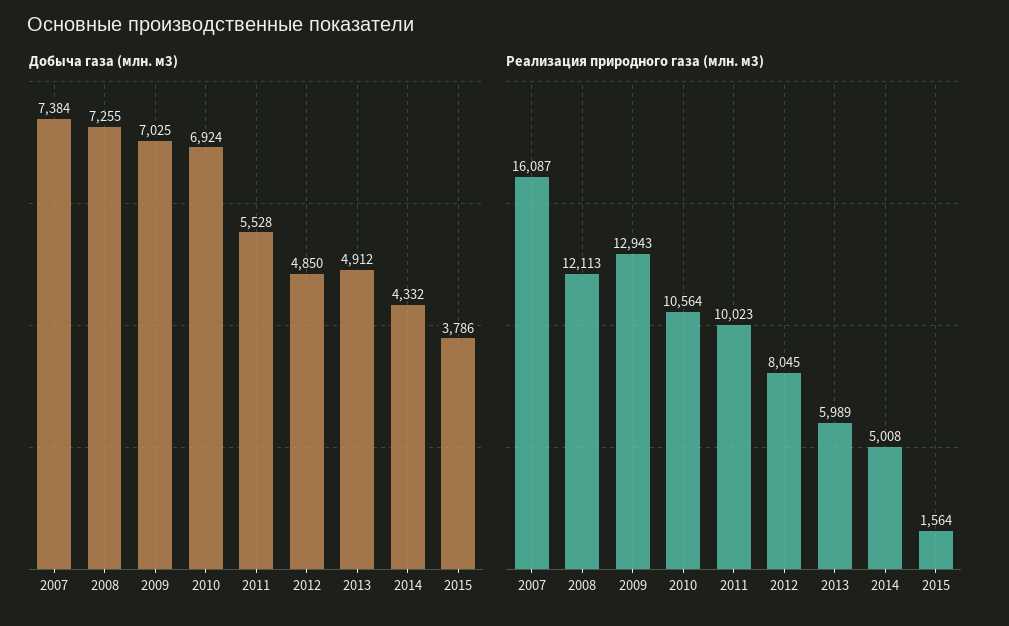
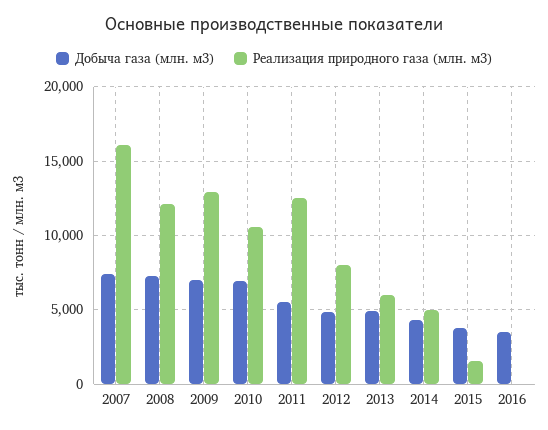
Реализация природного газа (млн. м3), 2011: 10023 -> 12500
Добыча газа (млн. м3), 2016: none -> 3500
Реализация природного газа (млн. м3), 2016: none -> 0

